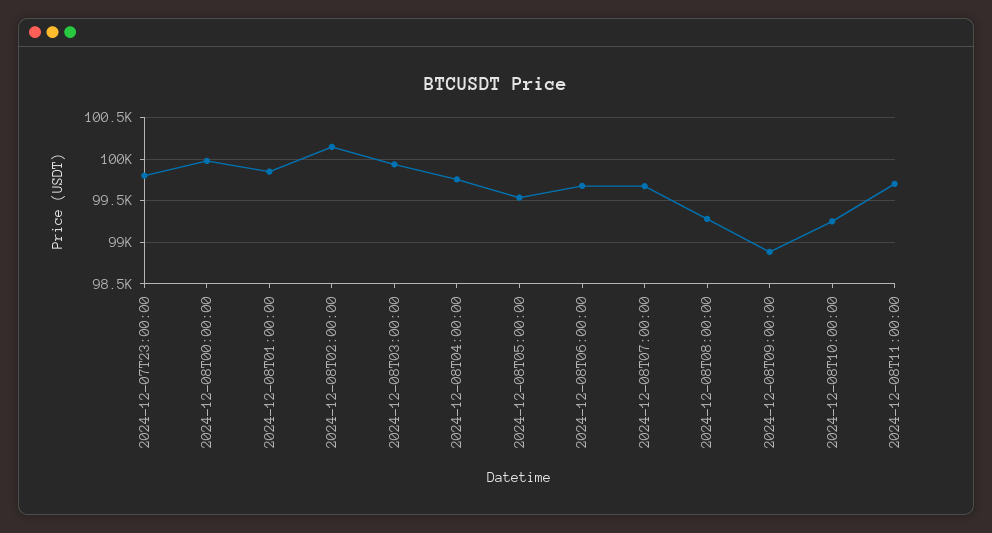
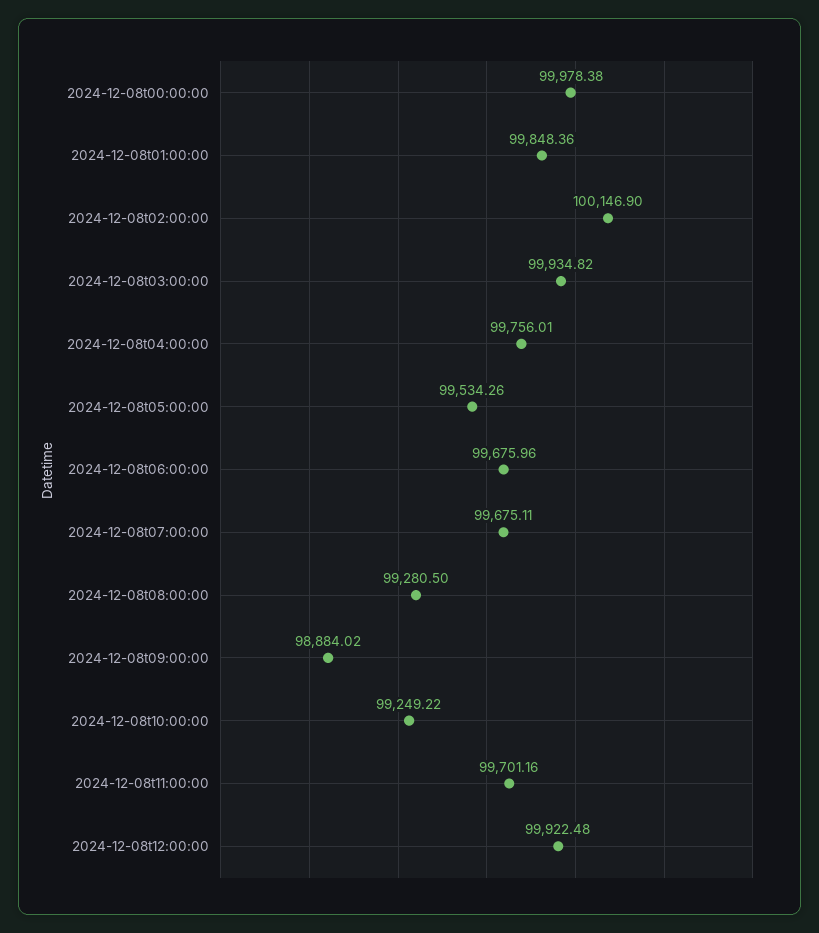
2024-12-07T23:00:00: 99800 -> none
2024-12-08t12:00:00: none -> 99922.48

